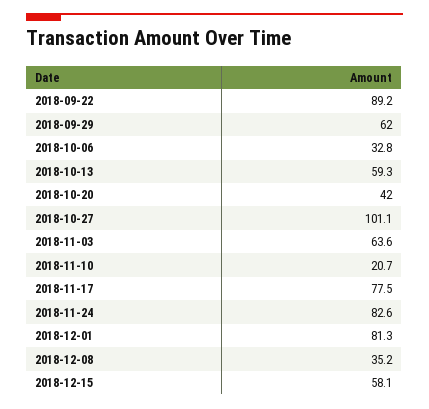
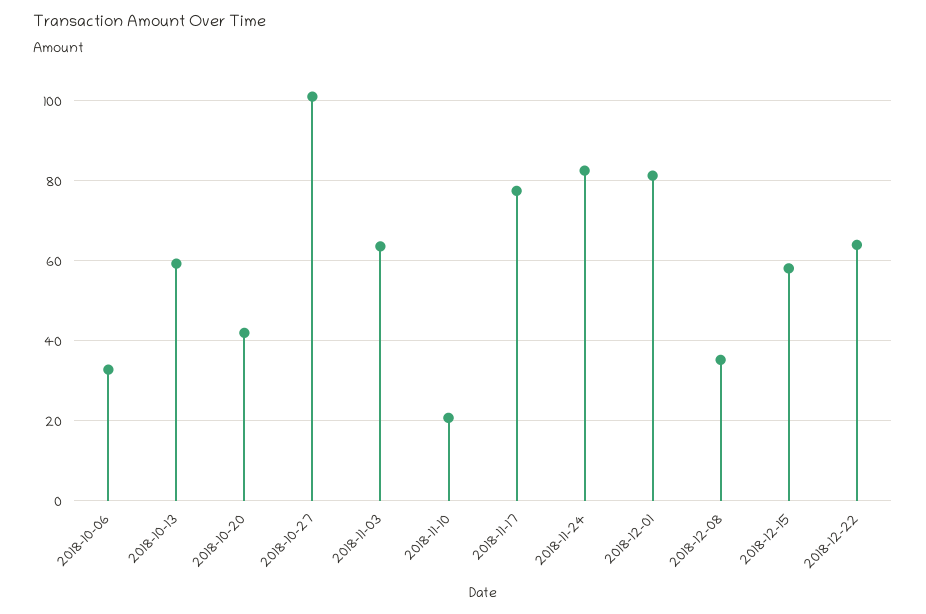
2018-09-22: 89.2 -> none
2018-09-29: 62 -> none
2018-12-22: none -> 64

